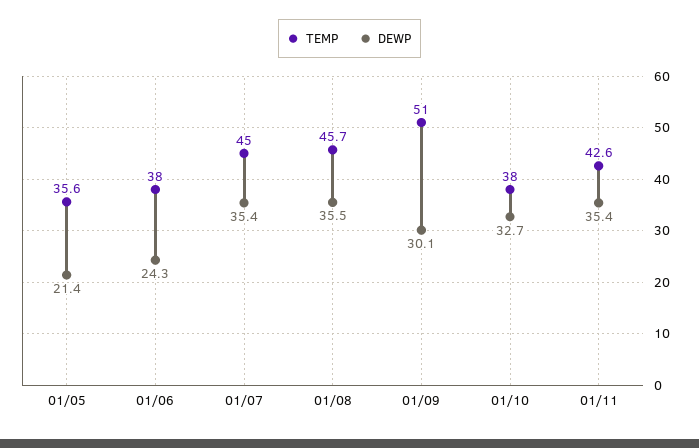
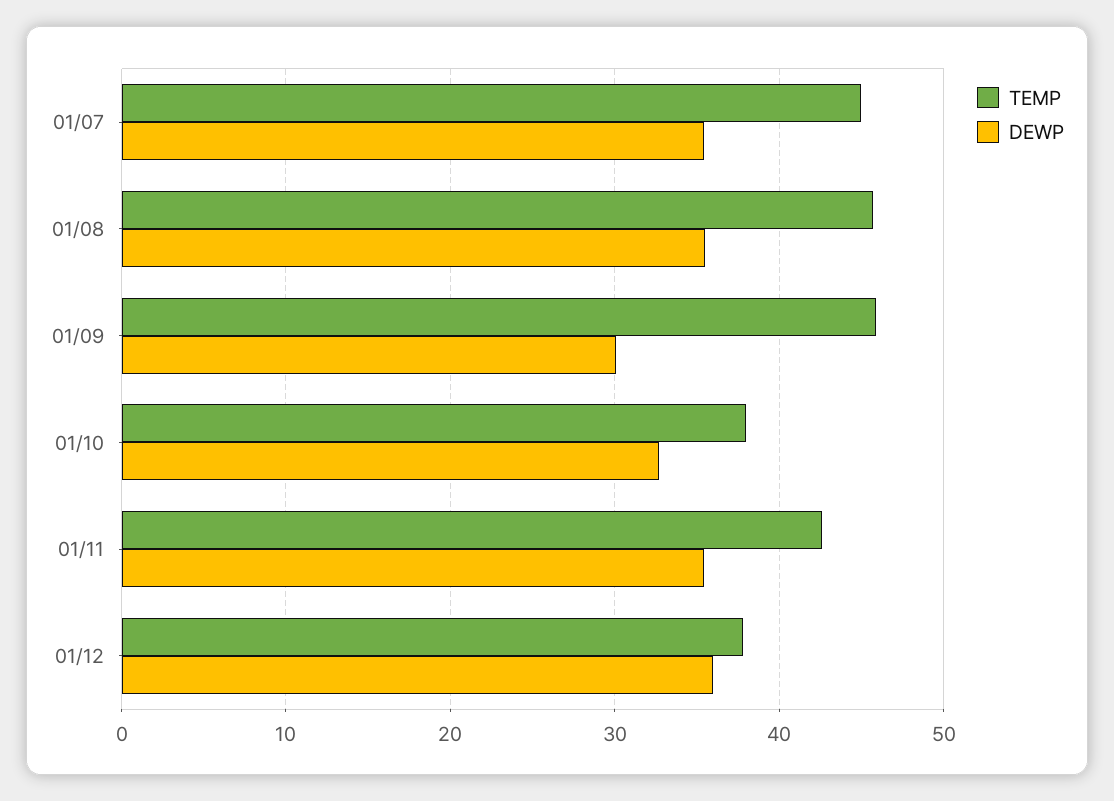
TEMP, 01/05: 35.6 -> none
DEWP, 01/05: 21.4 -> none
TEMP, 01/06: 38 -> none
DEWP, 01/06: 24.3 -> none
TEMP, 01/09: 51 -> 46
TEMP, 01/12: none -> 38
DEWP, 01/12: none -> 36

